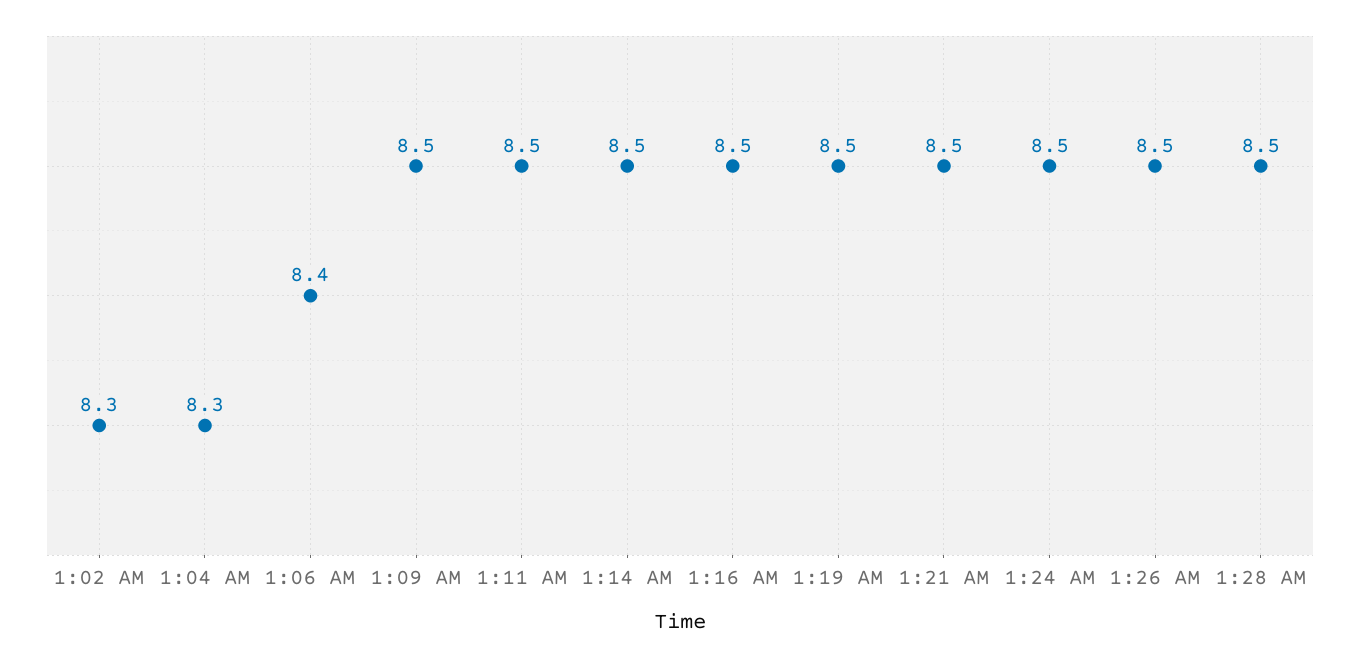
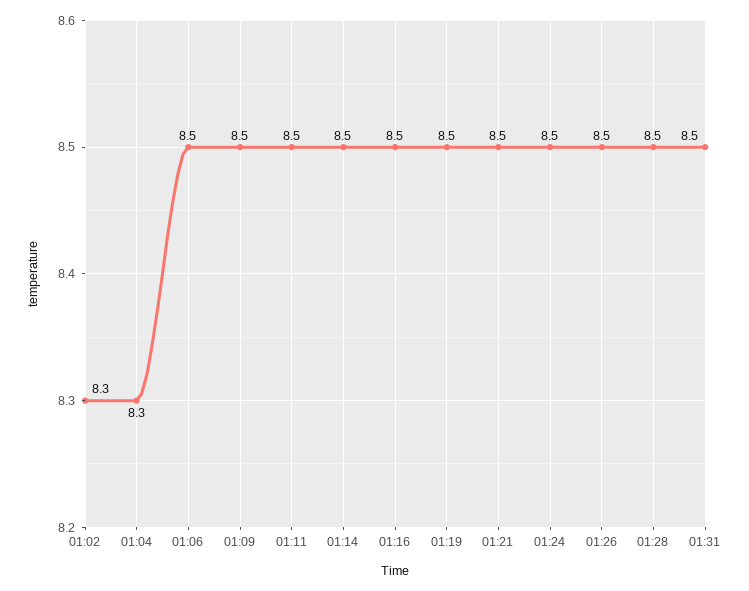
1:06 AM: 8.4 -> 8.5
01:31: none -> 8.5

